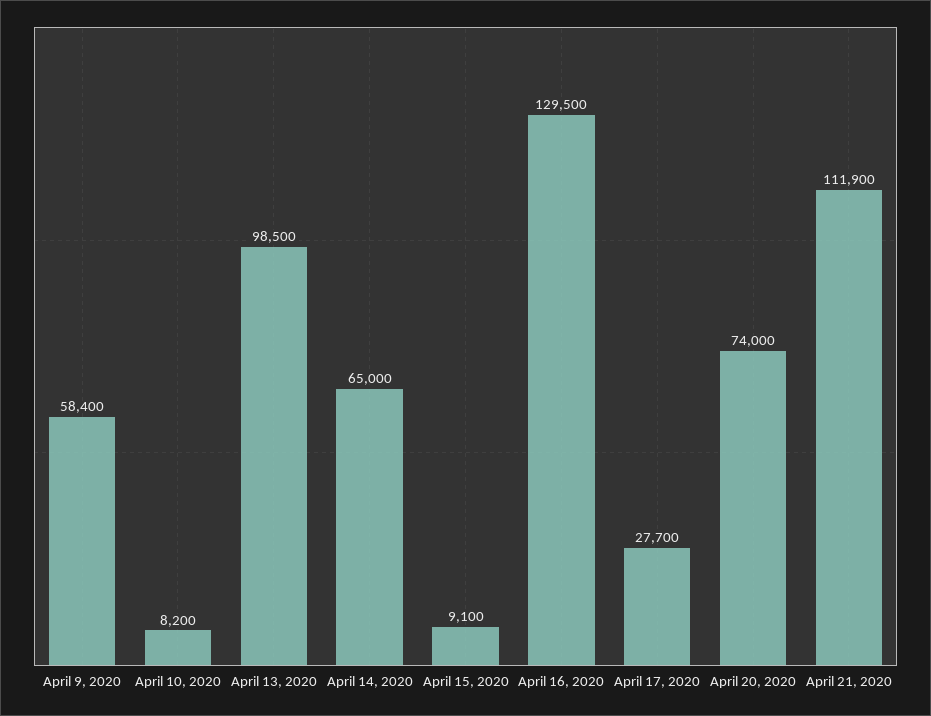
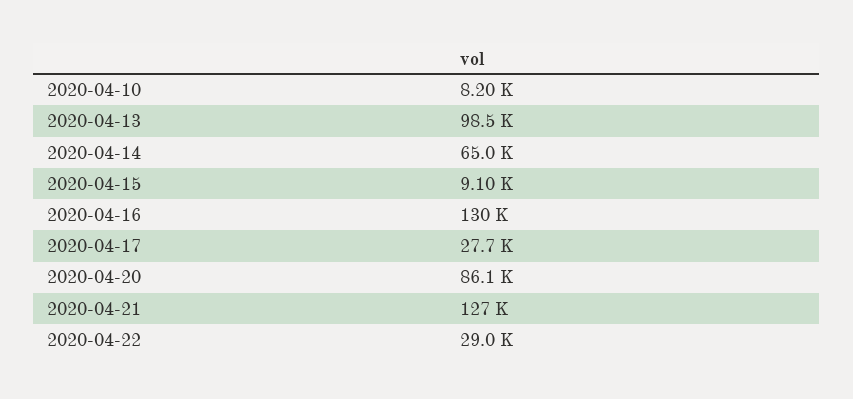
April 9, 2020: 58400 -> none
April 20, 2020: 74000 -> 86100
April 21, 2020: 111900 -> 127000
2020-04-22: none -> 29000

